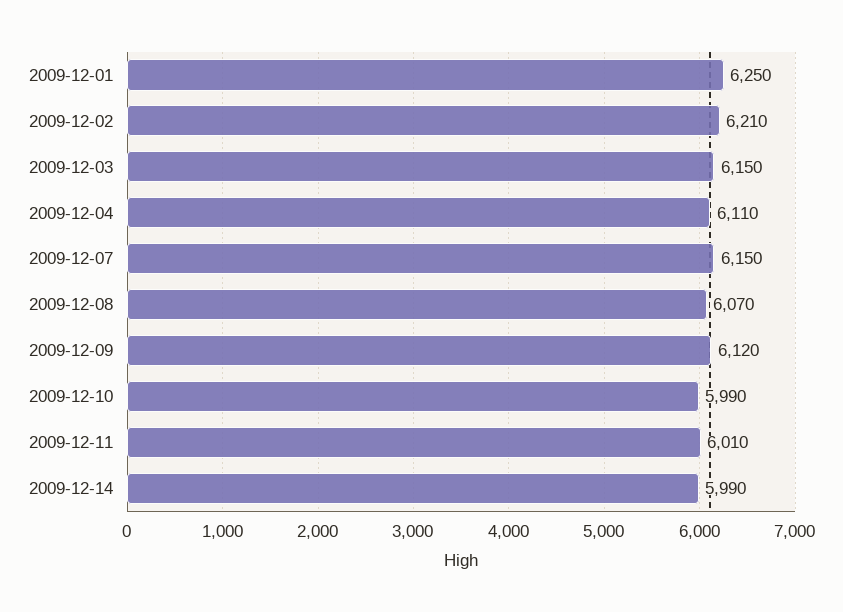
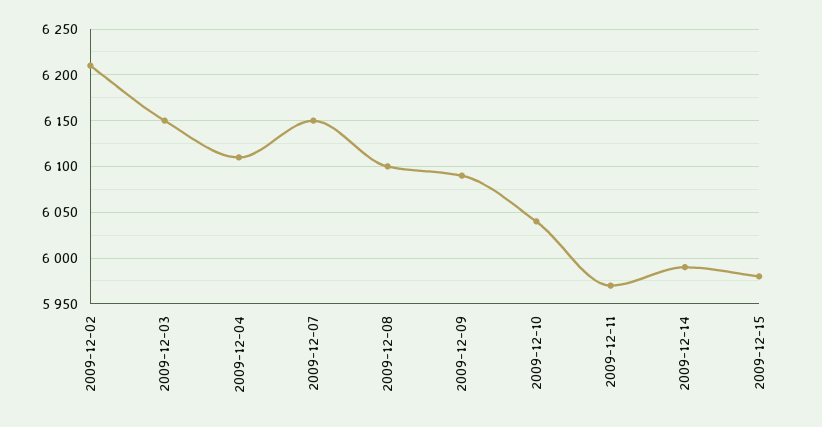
2009-12-01: 6250 -> none
2009-12-08: 6070 -> 6100
2009-12-09: 6120 -> 6090
2009-12-10: 5990 -> 6040
2009-12-11: 6010 -> 5970
2009-12-15: none -> 5980

